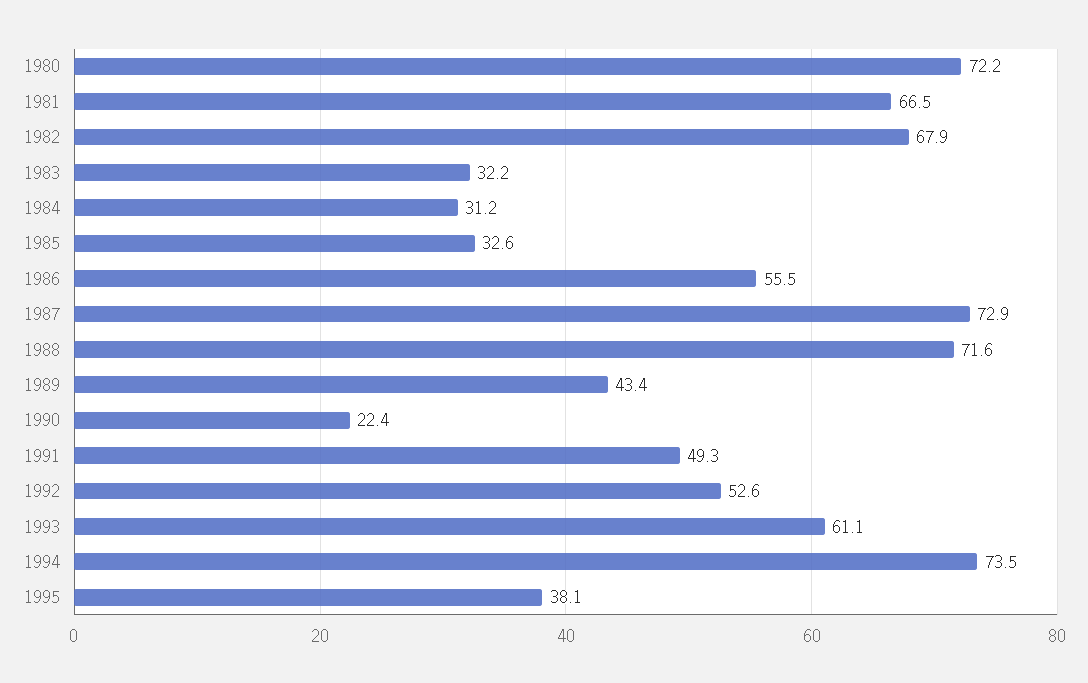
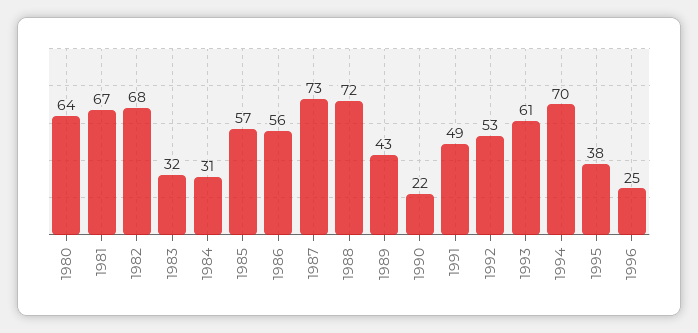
1980: 72.2 -> 64
1985: 32.6 -> 57
1994: 73.5 -> 70
1996: none -> 25

